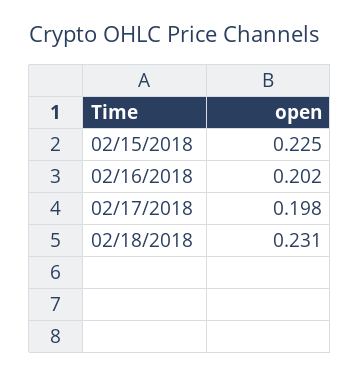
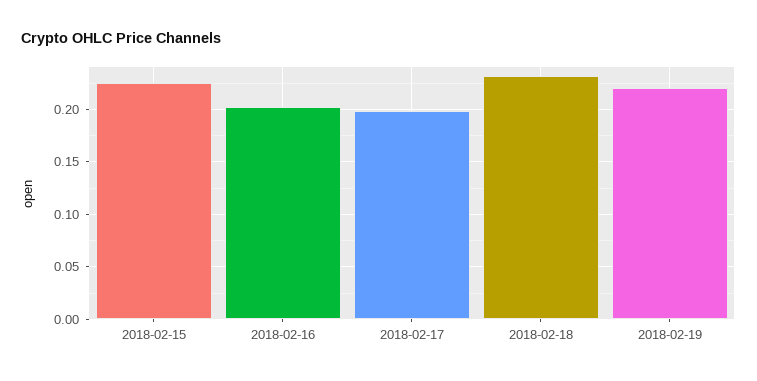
2018-02-19: none -> 0.22

